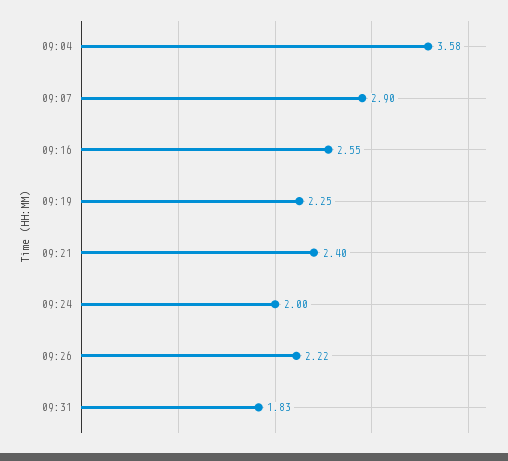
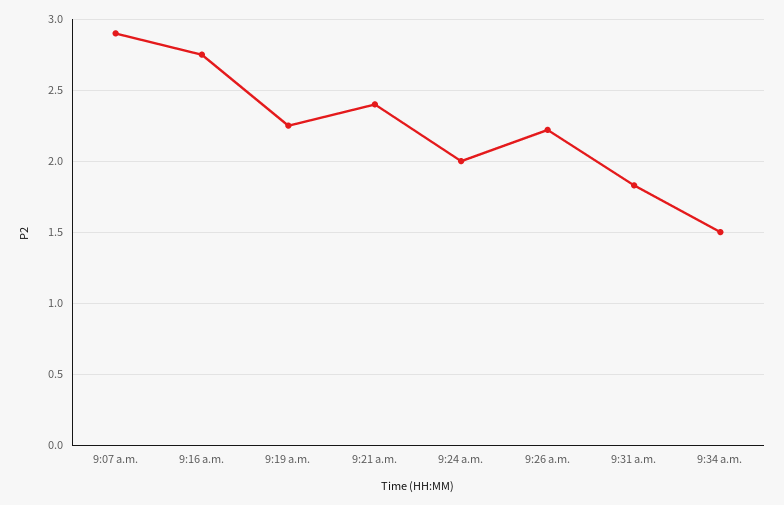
09:04: 3.58 -> none
09:16: 2.55 -> 2.75
9:34 a.m.: none -> 1.5

